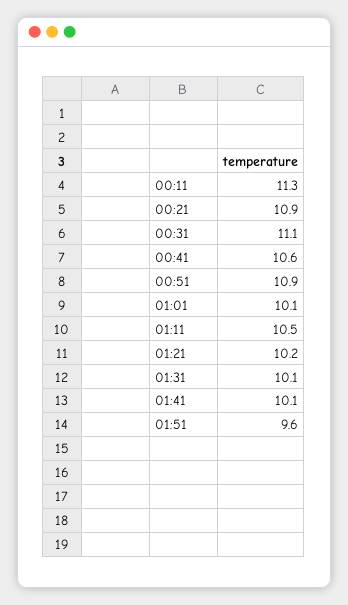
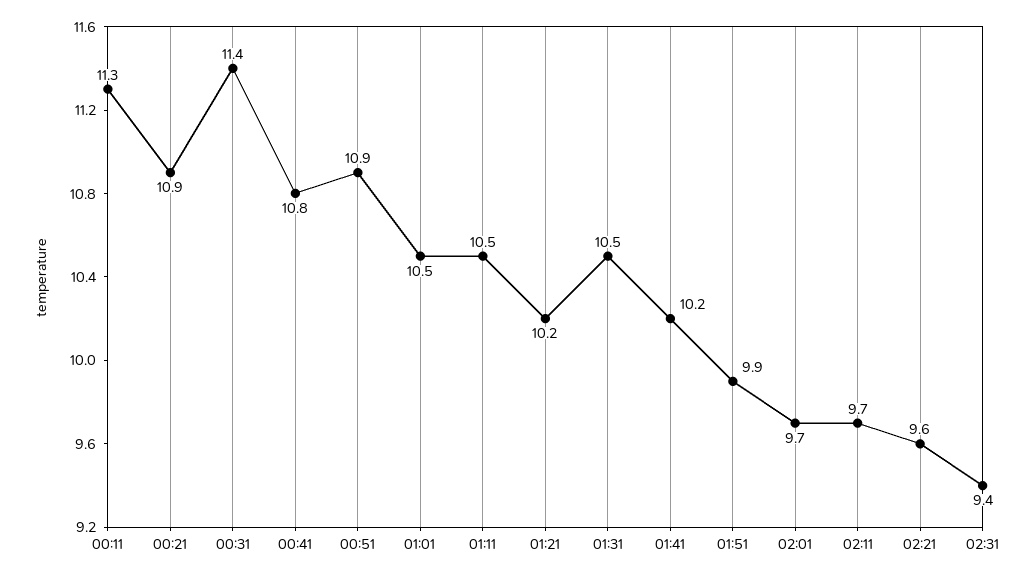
00:31: 11.1 -> 11.4
00:41: 10.6 -> 10.8
01:01: 10.1 -> 10.5
01:31: 10.1 -> 10.5
01:41: 10.1 -> 10.2
01:51: 9.6 -> 9.9
02:01: none -> 9.7
02:11: none -> 9.7
02:21: none -> 9.6
02:31: none -> 9.4

